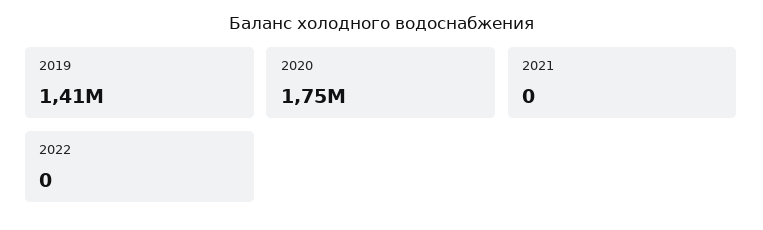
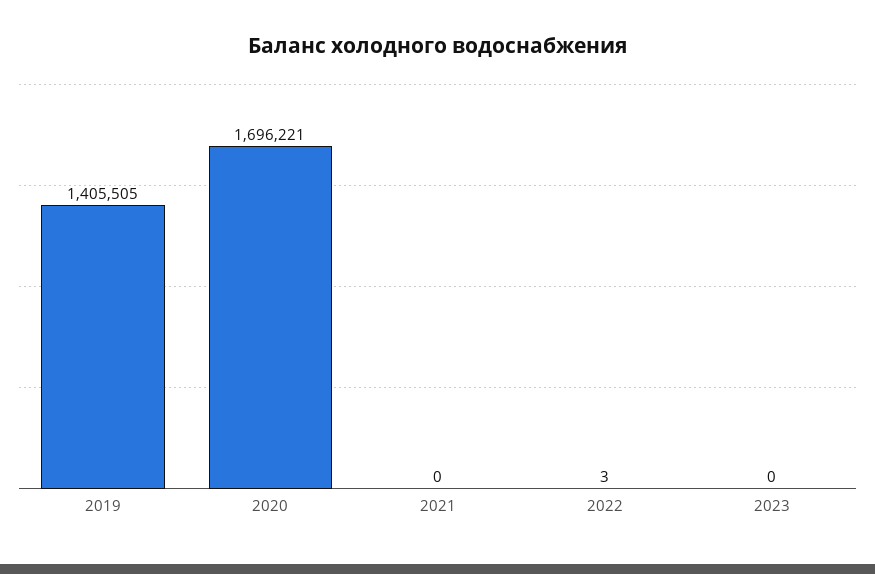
2020: 1750000 -> 1696221
2022: 0 -> 3
2023: none -> 0

